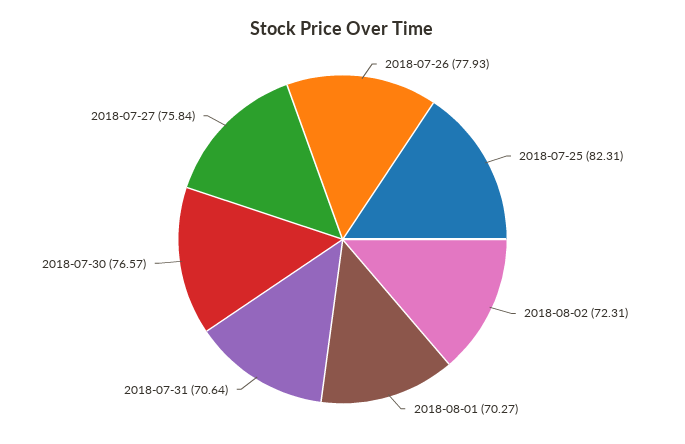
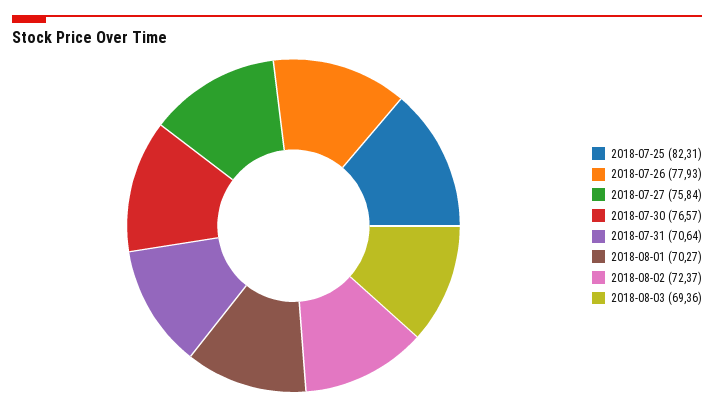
2018-08-02: 72.31 -> 72.37
2018-08-03: none -> 69.36

